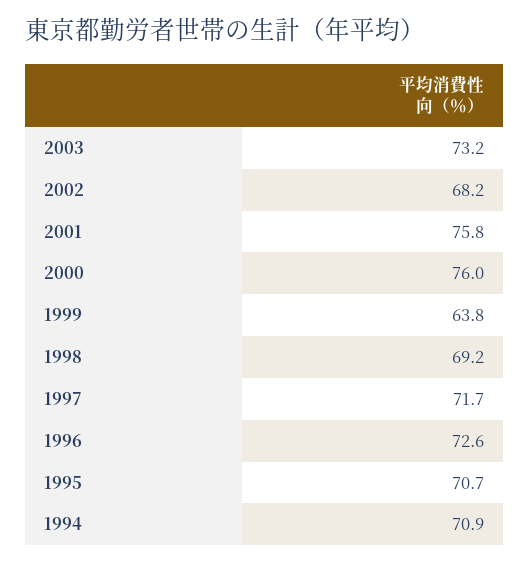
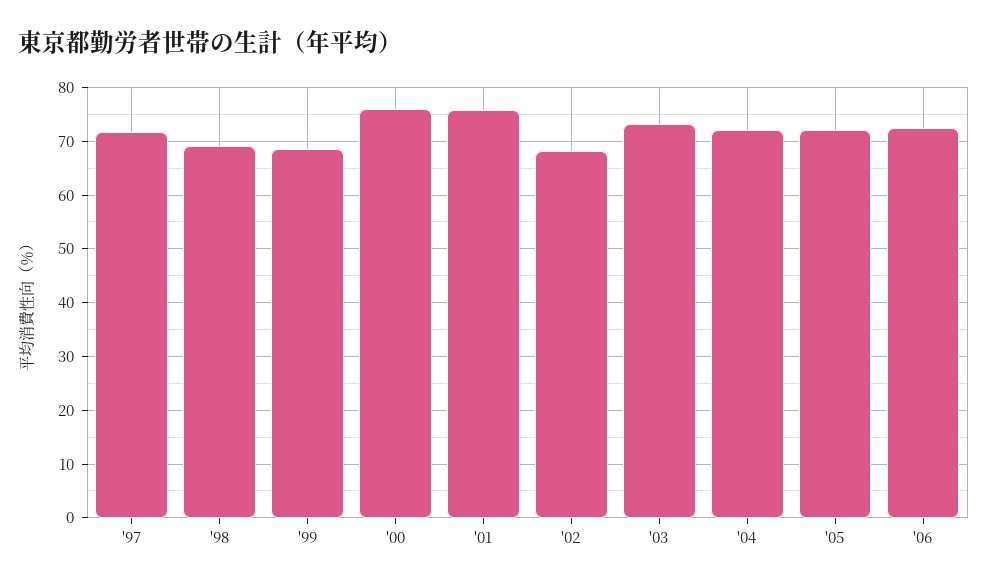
1999: 63.8 -> 68
1996: 72.6 -> none
1995: 70.7 -> none
1994: 70.9 -> none
'04: none -> 72
'05: none -> 72
'06: none -> 72

